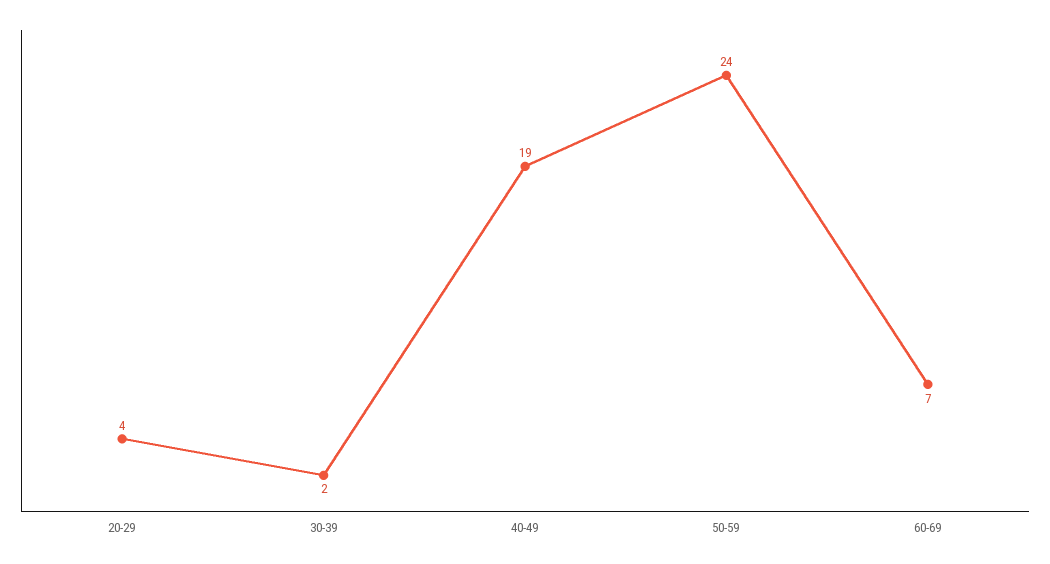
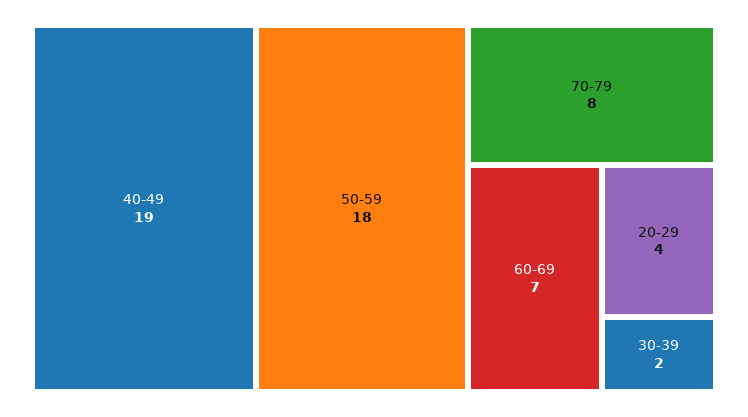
50-59: 24 -> 18
70-79: none -> 8

